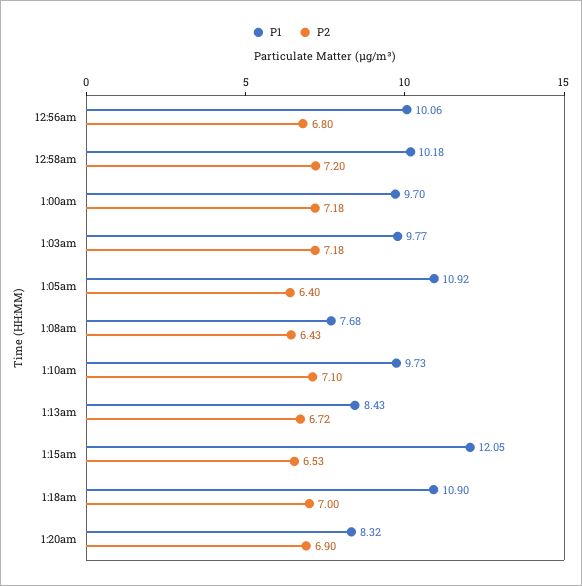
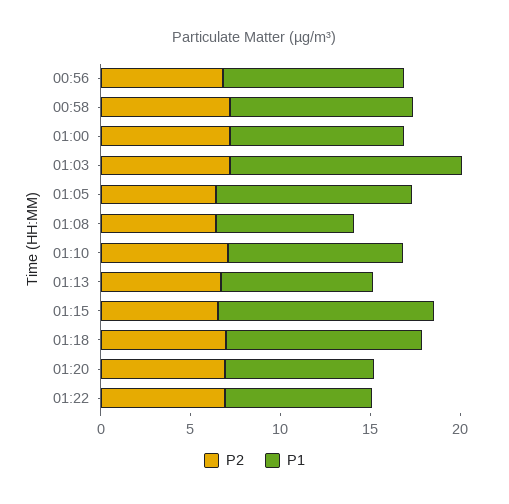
P1, 1:03am: 9.77 -> 13
P2, 01:22: none -> 7
P1, 01:22: none -> 8

